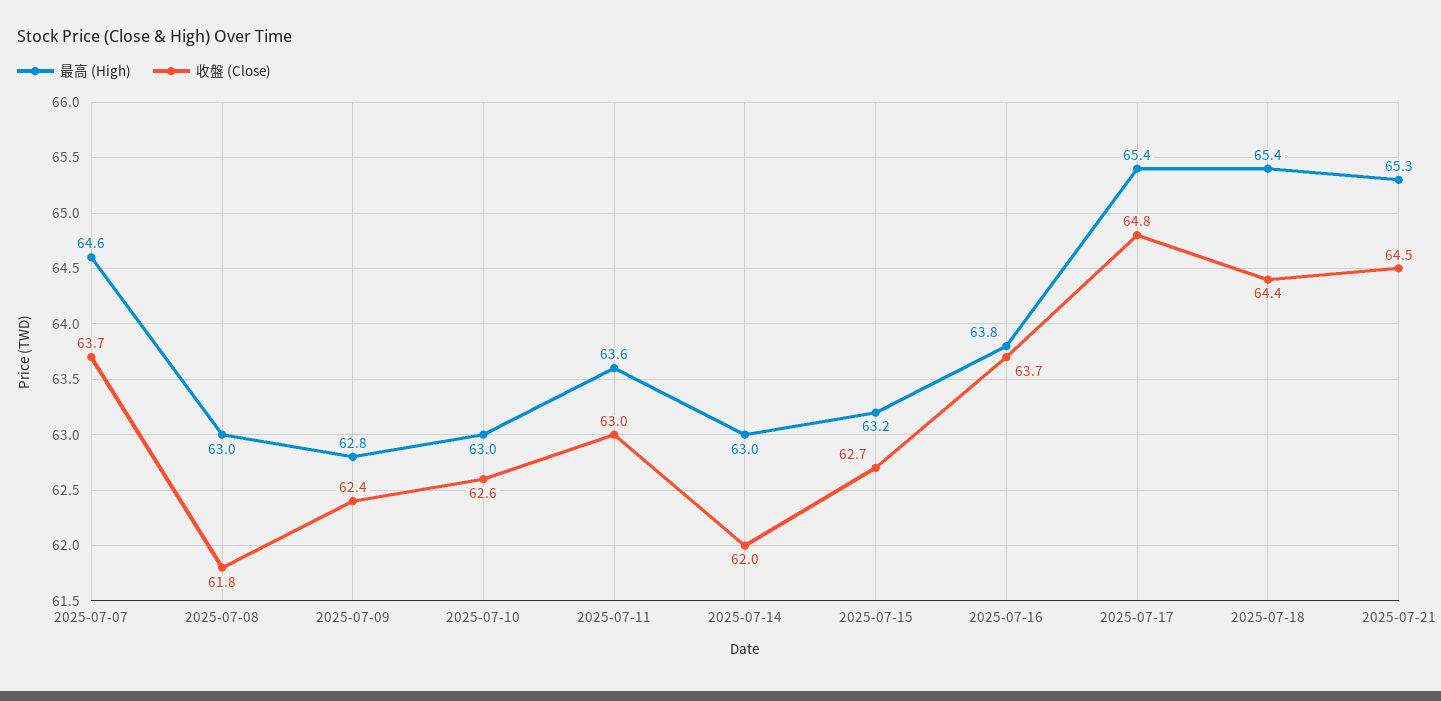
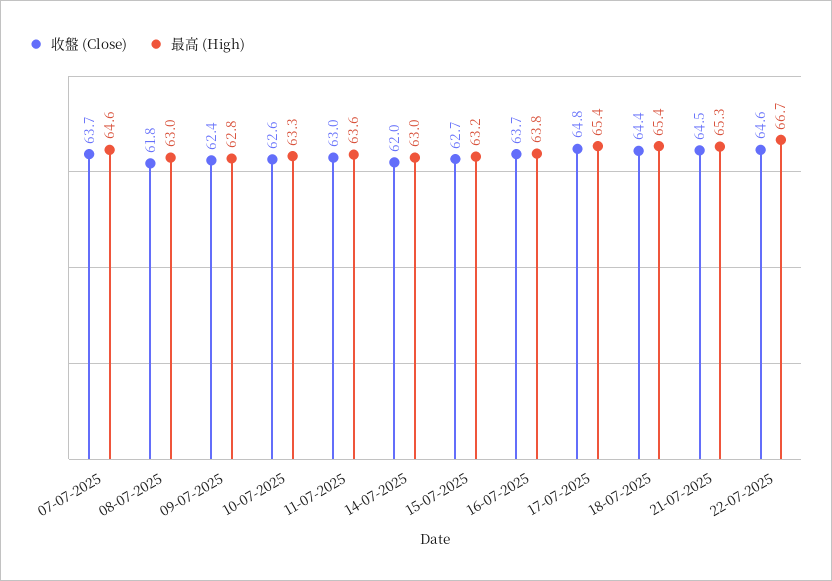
最高 (High), 2025-07-10: 63 -> 63.3
收盤 (Close), 22-07-2025: none -> 64.6
最高 (High), 22-07-2025: none -> 66.7

